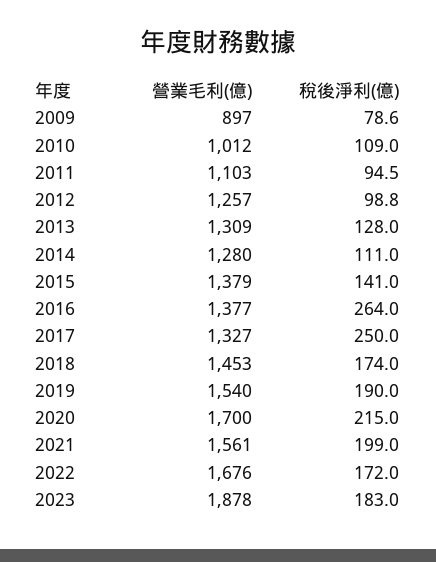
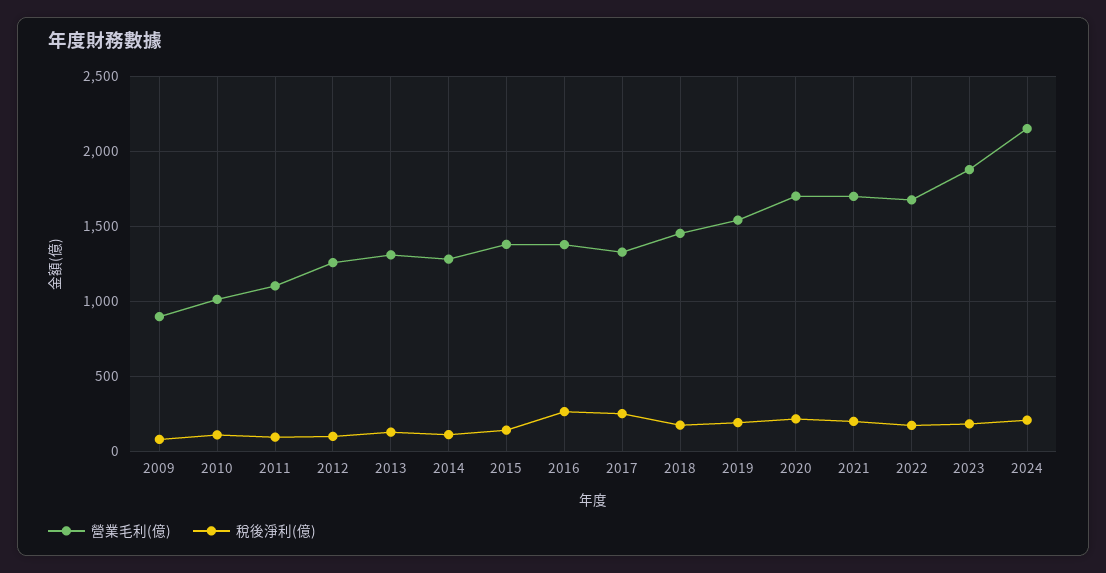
營業毛利(億), 2021: 1561 -> 1700
營業毛利(億), 2024: none -> 2150
稅後淨利(億), 2024: none -> 200

